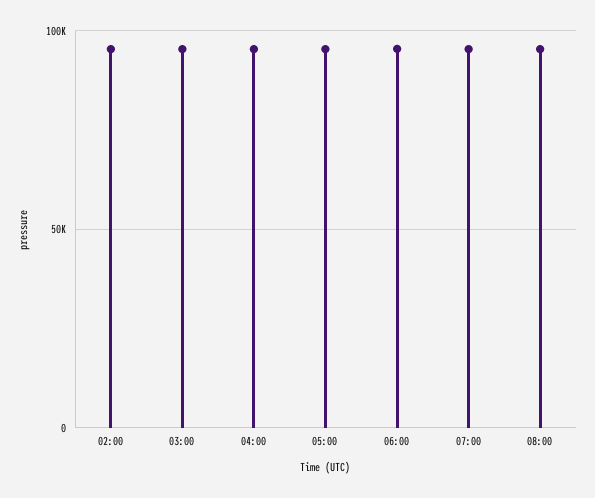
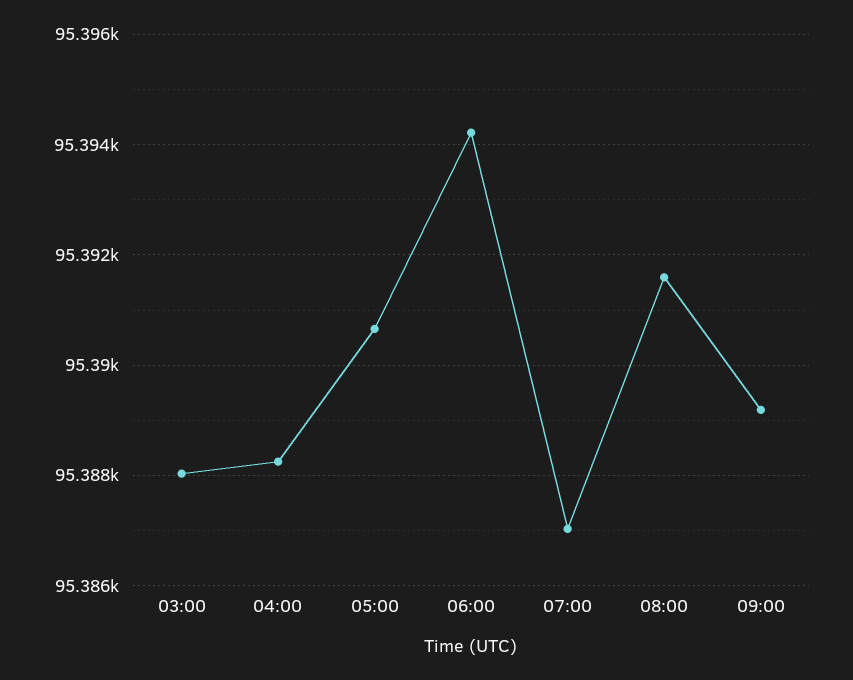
02:00: 95000 -> none
09:00: none -> 95389.2

